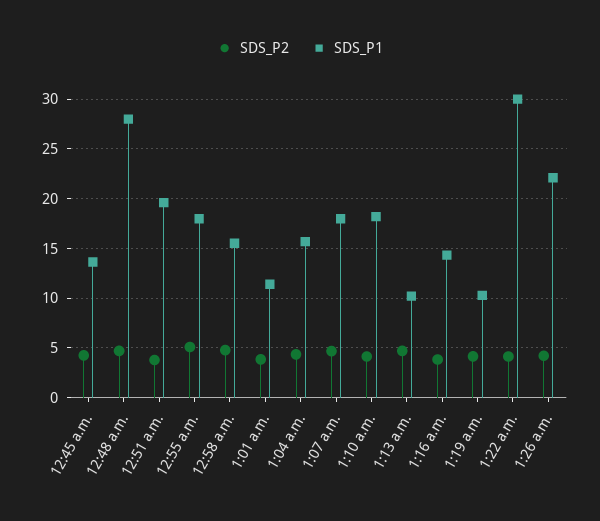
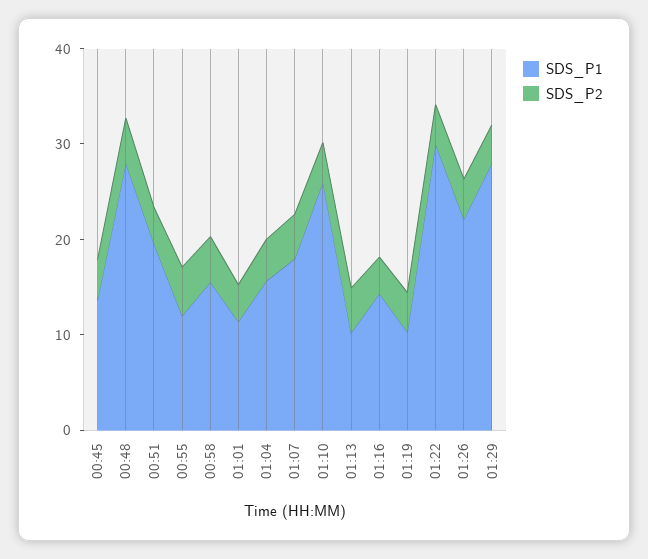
SDS_P1, 12:55 a.m.: 18 -> 12
SDS_P1, 1:10 a.m.: 18 -> 26
SDS_P1, 01:29: none -> 28
SDS_P2, 01:29: none -> 4

